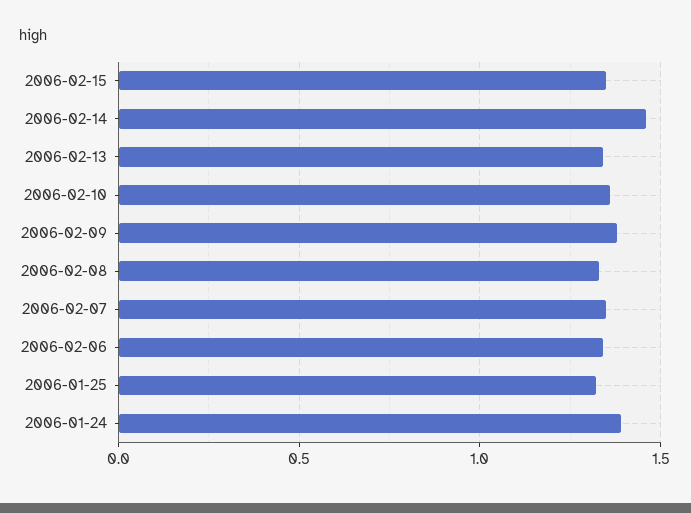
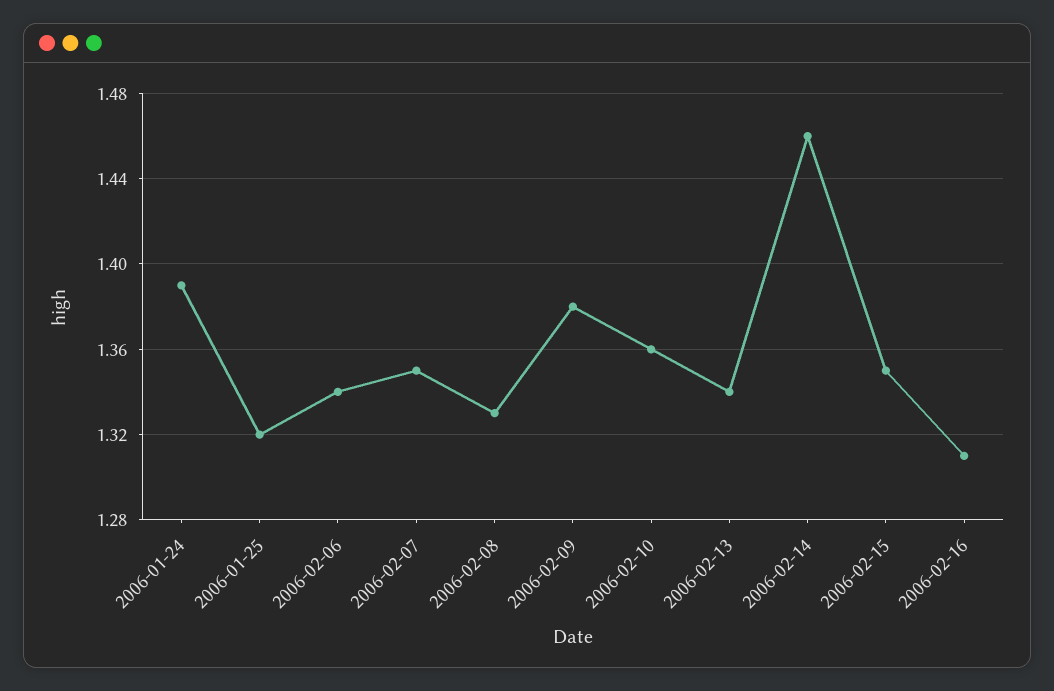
2006-02-16: none -> 1.31

